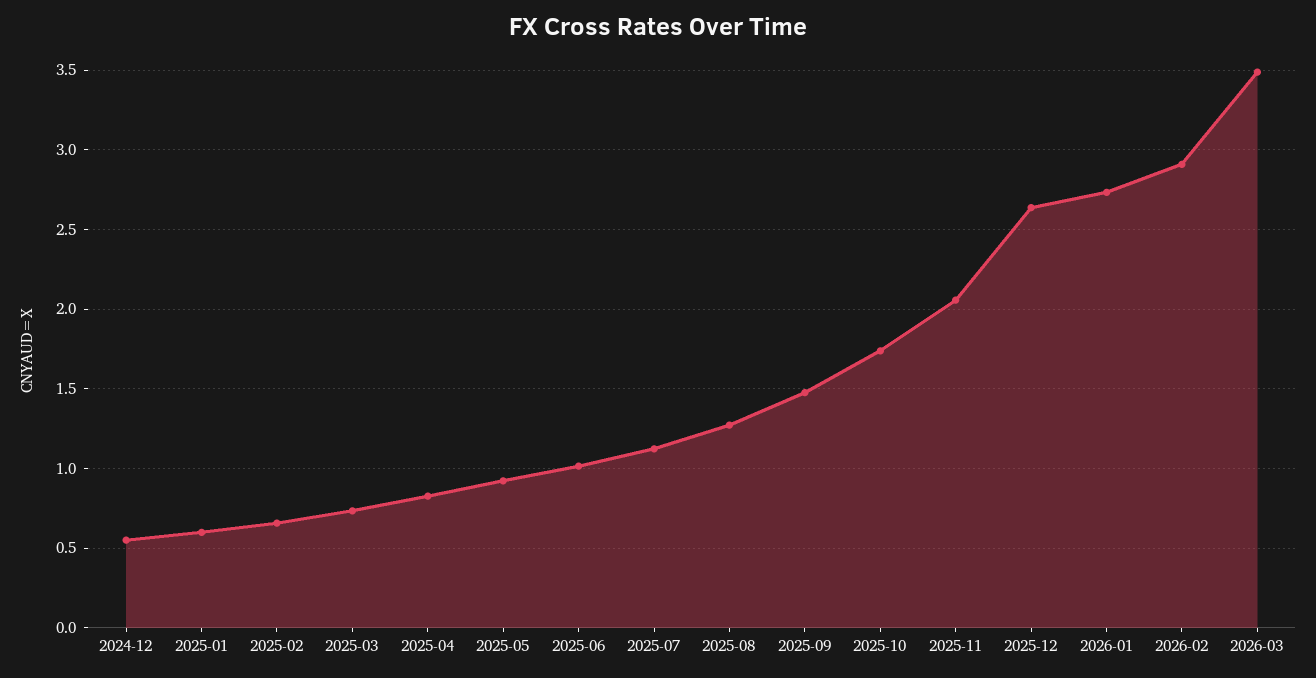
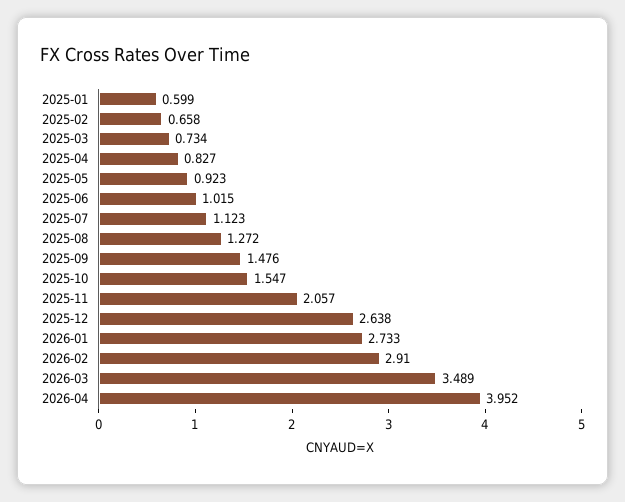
2024-12: 0.55 -> none
2025-10: 1.75 -> 1.547
2026-04: none -> 3.952

